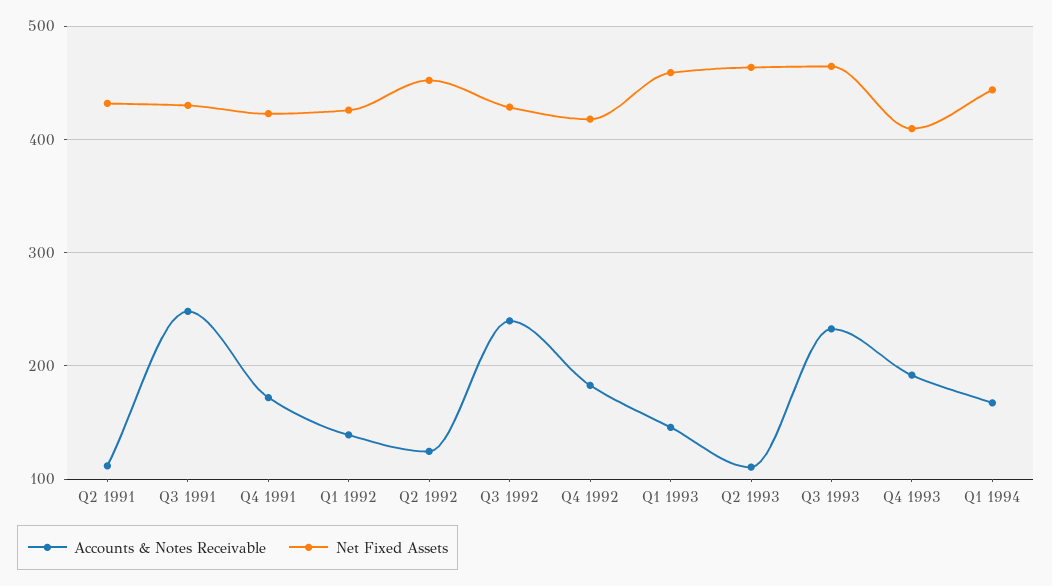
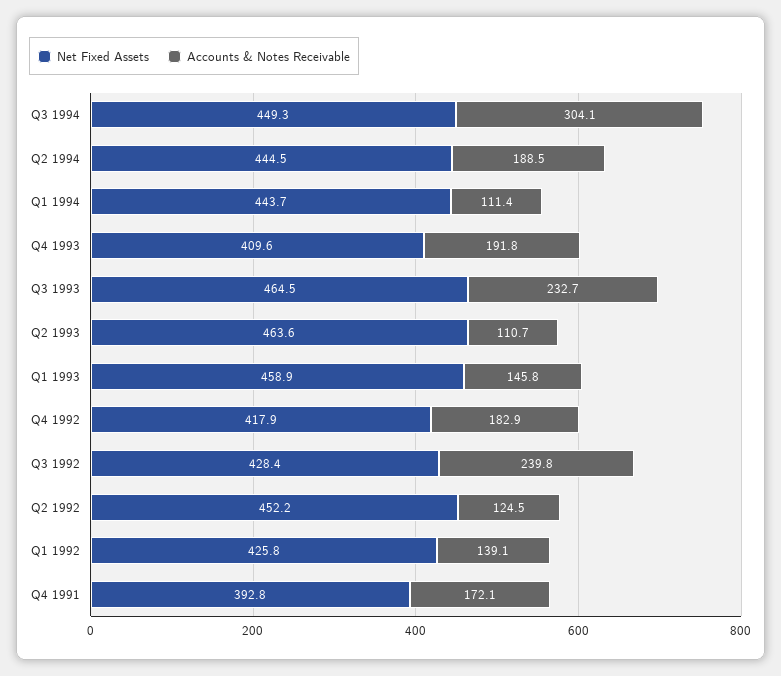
Accounts & Notes Receivable, Q2 1991: 110 -> none
Net Fixed Assets, Q2 1991: 430 -> none
Accounts & Notes Receivable, Q3 1991: 250 -> none
Net Fixed Assets, Q3 1991: 430 -> none
Net Fixed Assets, Q4 1991: 420 -> 392.8
Accounts & Notes Receivable, Q1 1994: 170 -> 111.4
Net Fixed Assets, Q3 1994: none -> 449.3
Accounts & Notes Receivable, Q3 1994: none -> 304.1
Net Fixed Assets, Q2 1994: none -> 444.5
Accounts & Notes Receivable, Q2 1994: none -> 188.5

